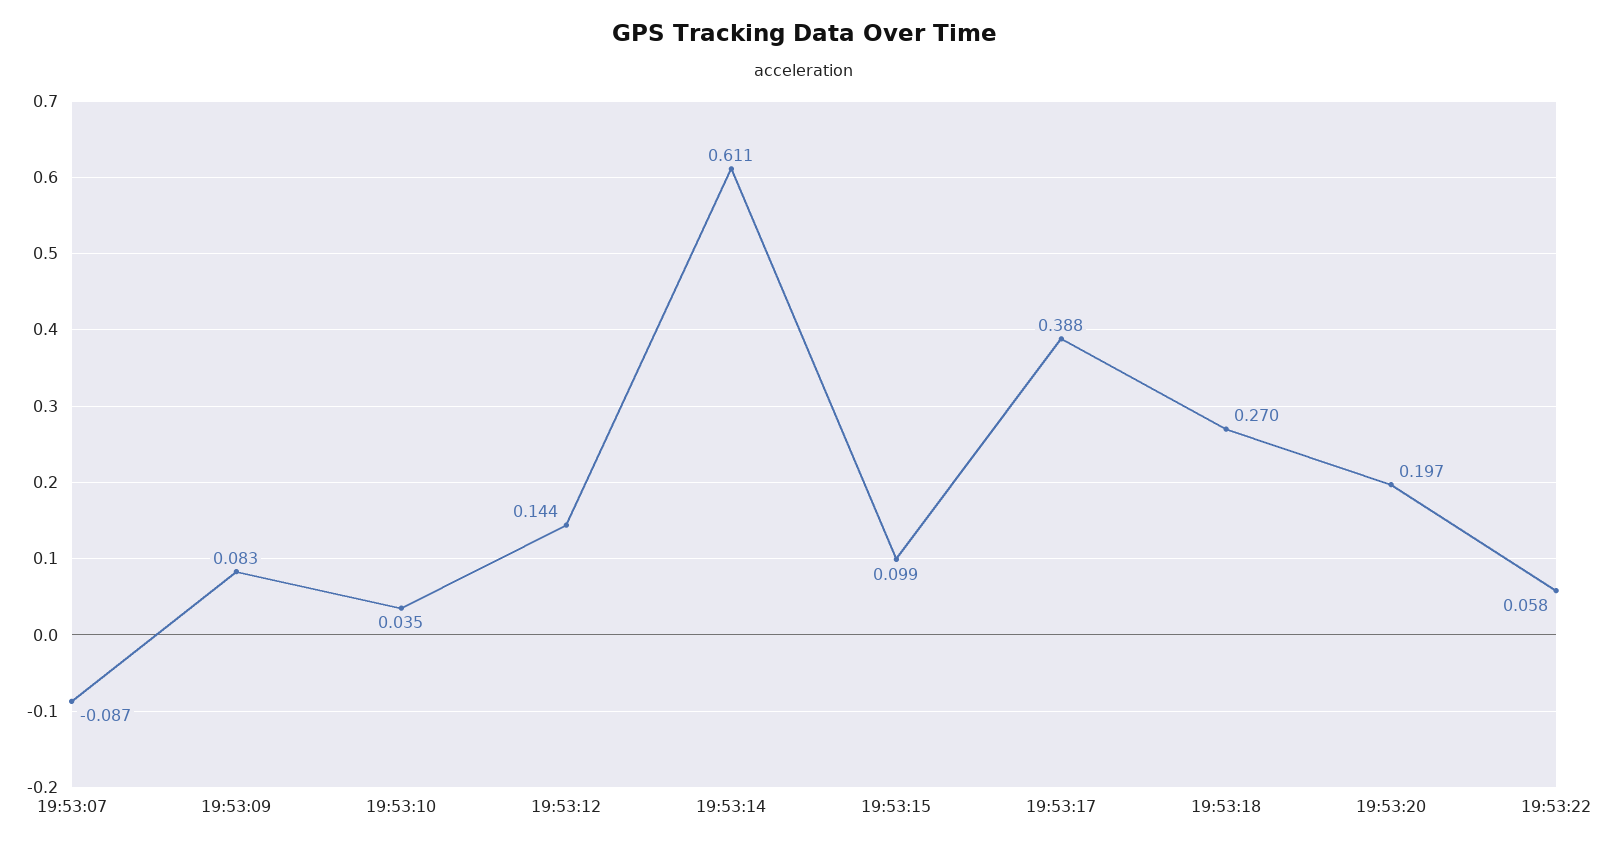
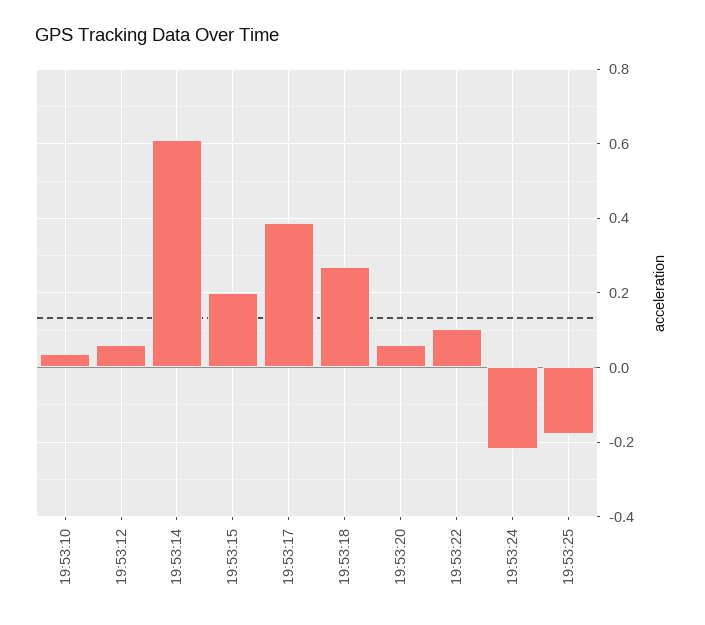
19:53:07: -0.087 -> none
19:53:09: 0.083 -> none
19:53:12: 0.144 -> 0.06
19:53:15: 0.099 -> 0.2
19:53:20: 0.197 -> 0.06
19:53:22: 0.058 -> 0.1
19:53:24: none -> -0.22
19:53:25: none -> -0.18

